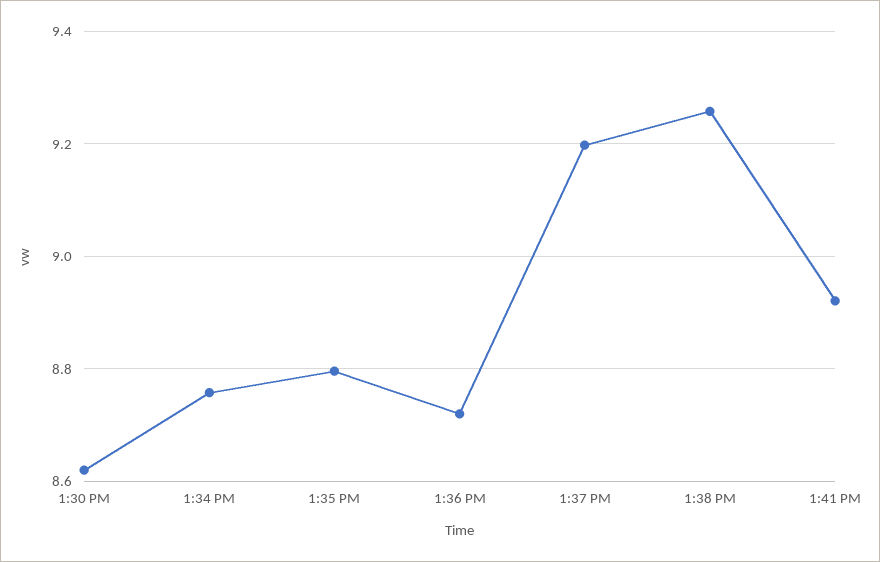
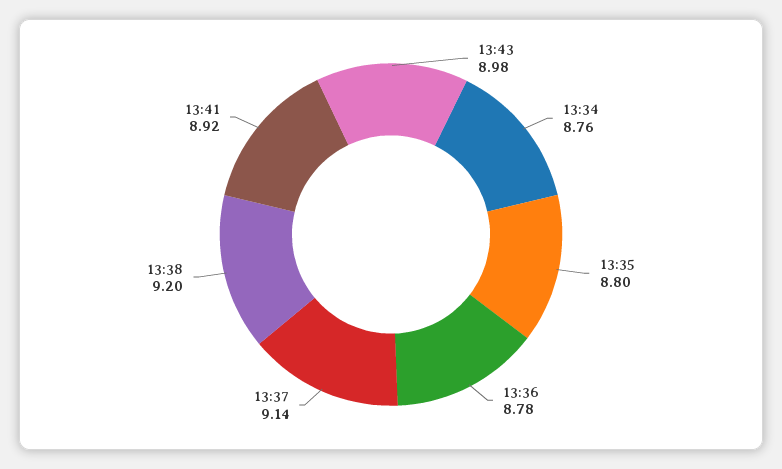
1:30 PM: 8.62 -> none
1:36 PM: 8.72 -> 8.78
1:37 PM: 9.2 -> 9.14
1:38 PM: 9.26 -> 9.2
13:43: none -> 8.98

